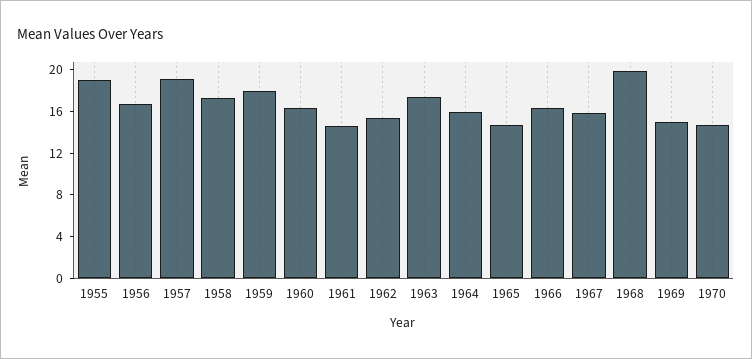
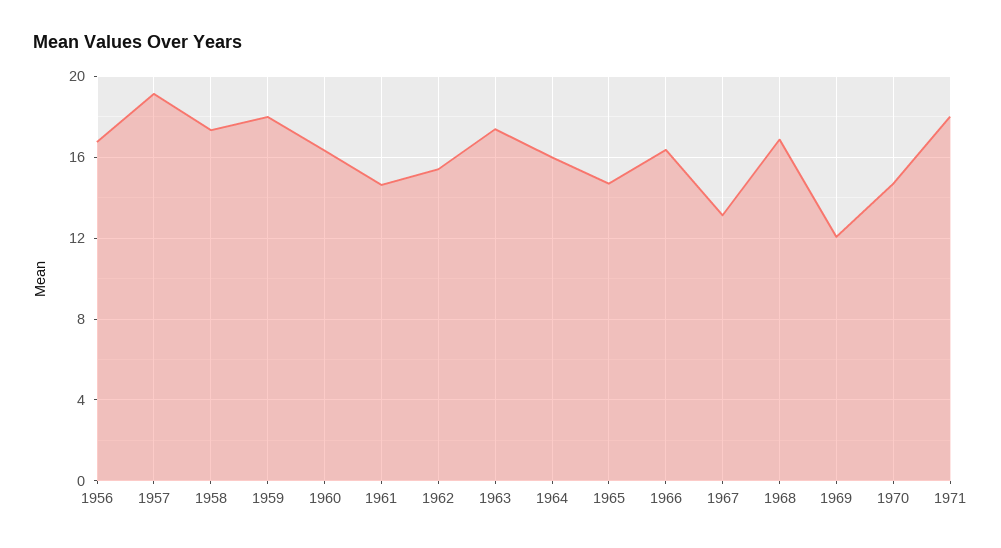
1955: 19 -> none
1967: 16 -> 13
1968: 20 -> 17
1969: 15 -> 12
1971: none -> 18

